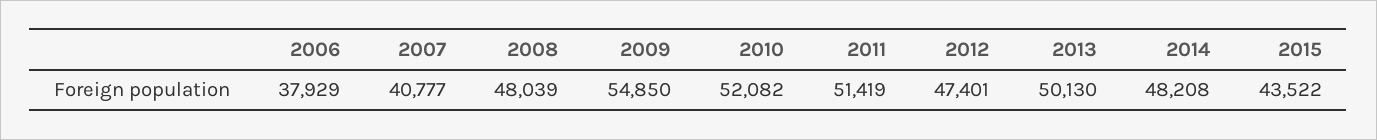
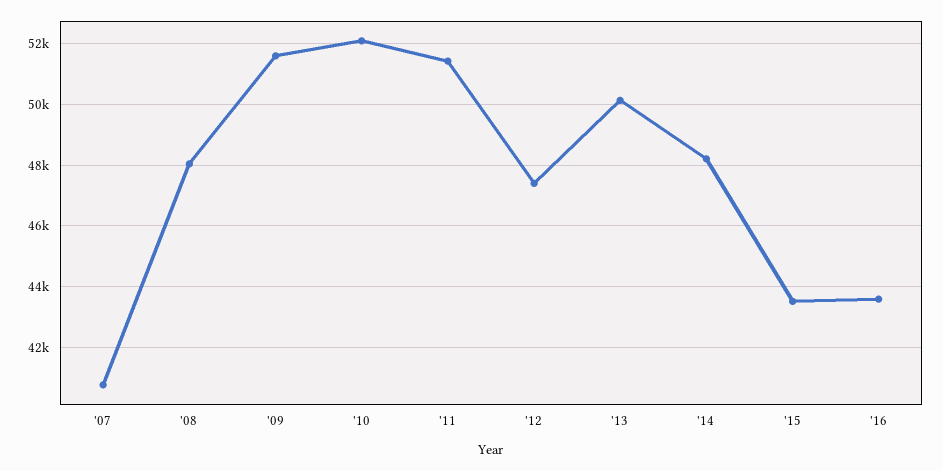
2006: 37929 -> none
2009: 54850 -> 51600
'16: none -> 43600

